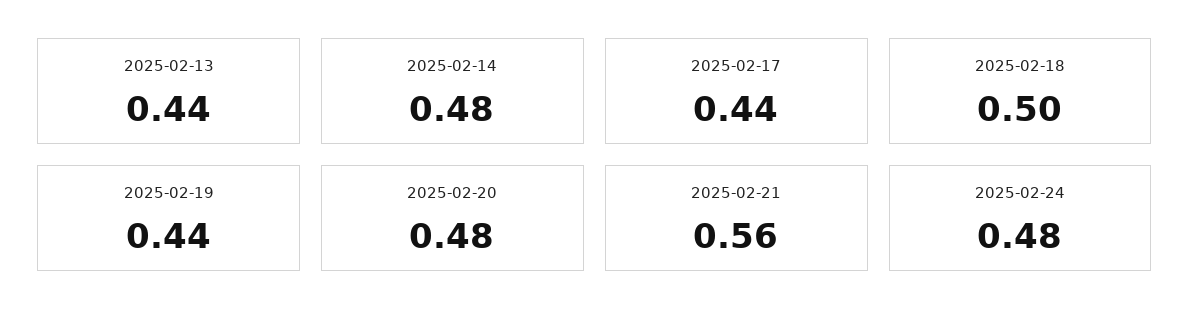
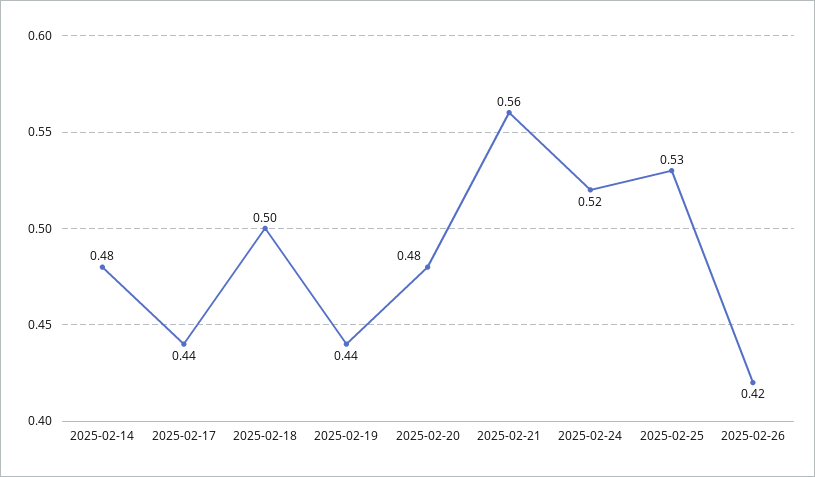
2025-02-13: 0.44 -> none
2025-02-24: 0.48 -> 0.52
2025-02-25: none -> 0.53
2025-02-26: none -> 0.42

